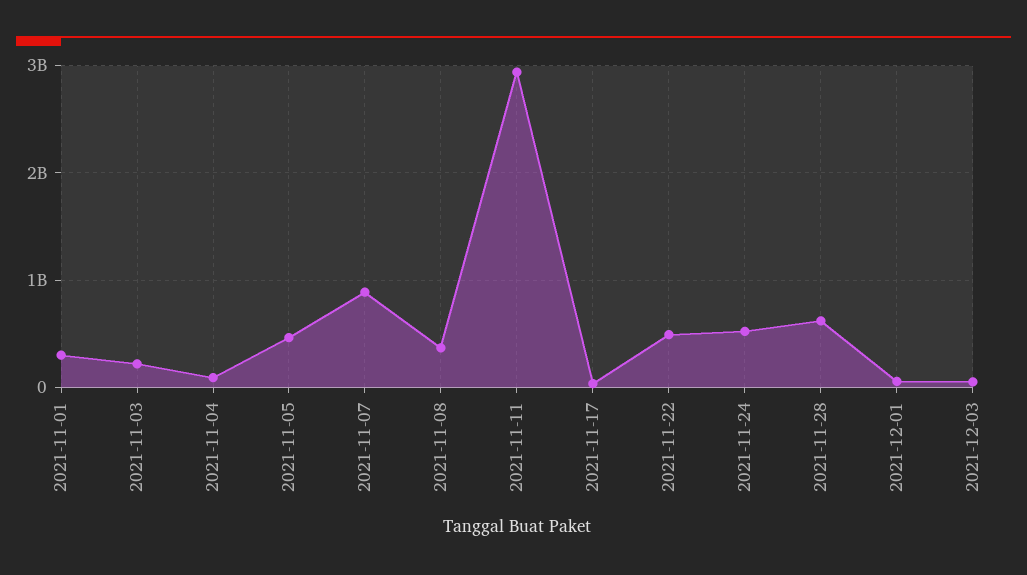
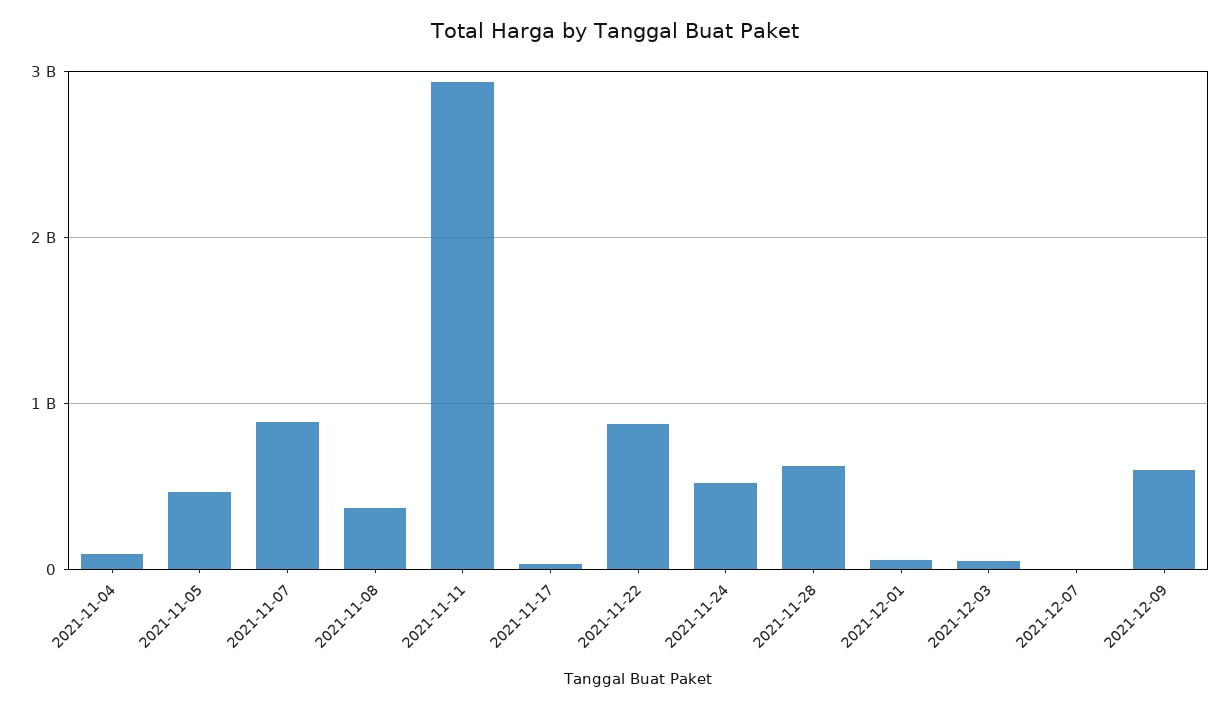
2021-11-01: 300000000 -> none
2021-11-03: 200000000 -> none
2021-11-22: 500000000 -> 900000000
2021-12-07: none -> 0
2021-12-09: none -> 600000000

